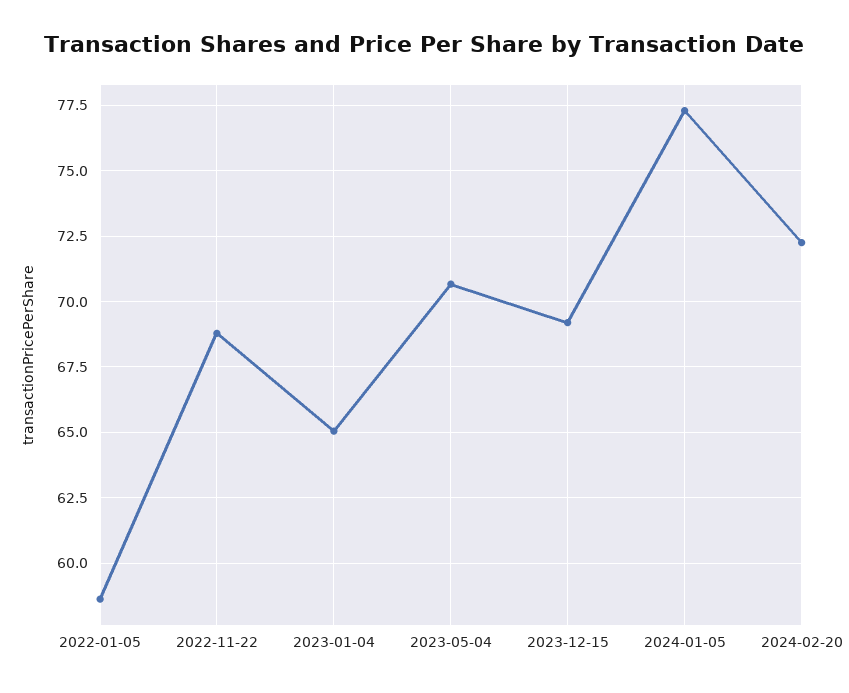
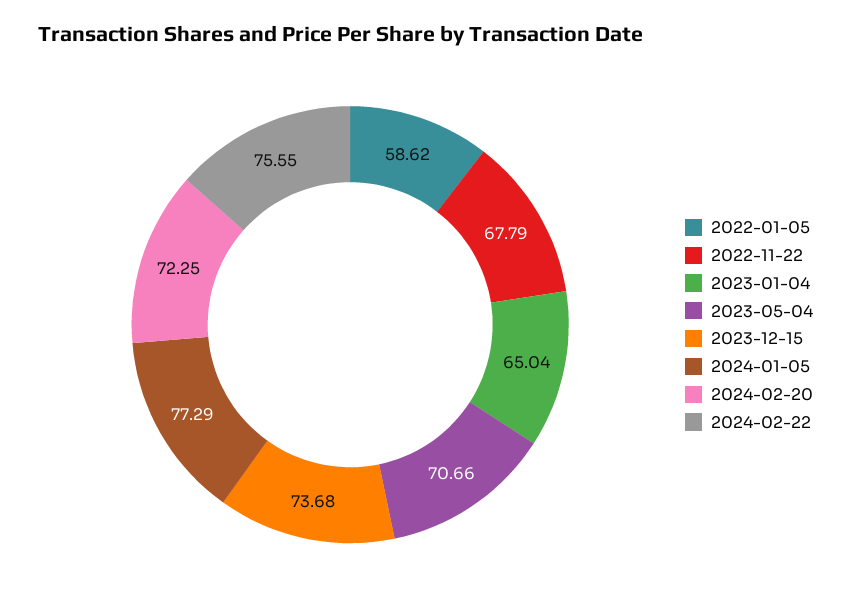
2022-11-22: 68.75 -> 67.79
2023-12-15: 69.25 -> 73.68
2024-02-22: none -> 75.55

